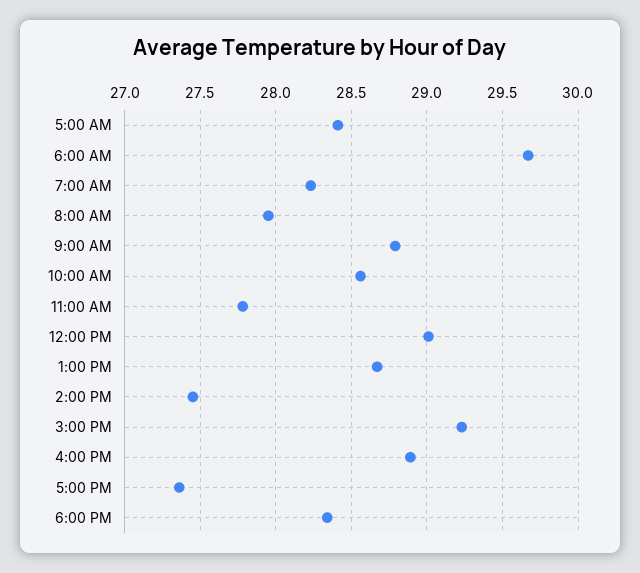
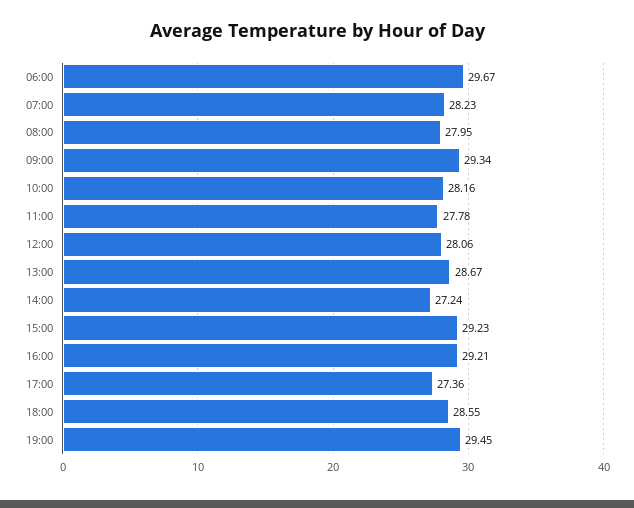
5:00 AM: 28.4 -> none
9:00 AM: 28.8 -> 29.34
10:00 AM: 28.55 -> 28.16
12:00 PM: 29 -> 28.06
2:00 PM: 27.45 -> 27.24
4:00 PM: 28.9 -> 29.21
6:00 PM: 28.35 -> 28.55
19:00: none -> 29.45

